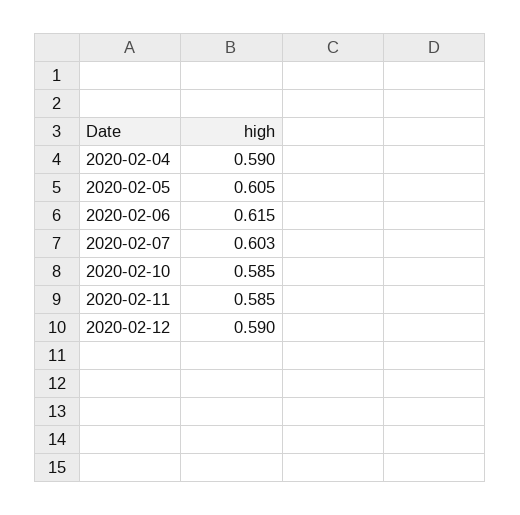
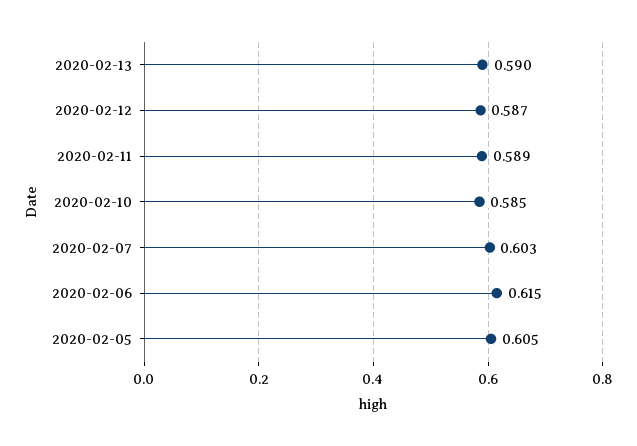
2020-02-04: 0.59 -> none
2020-02-11: 0.585 -> 0.589
2020-02-12: 0.59 -> 0.587
2020-02-13: none -> 0.59

